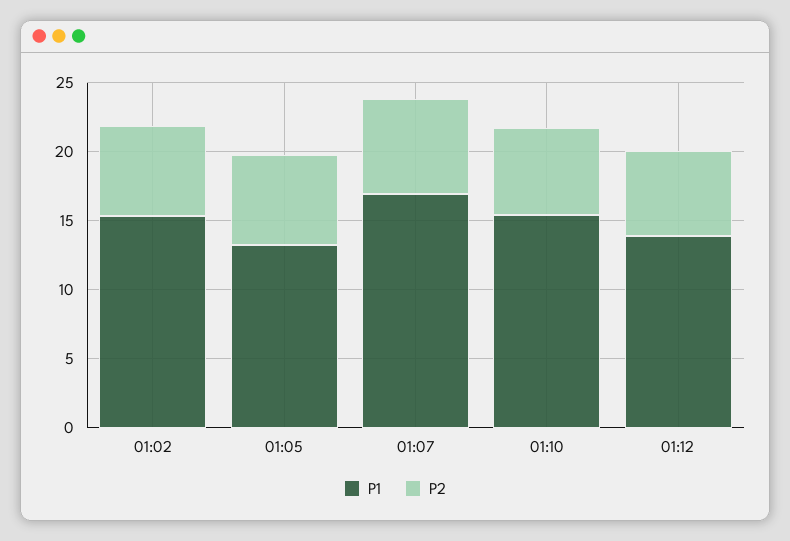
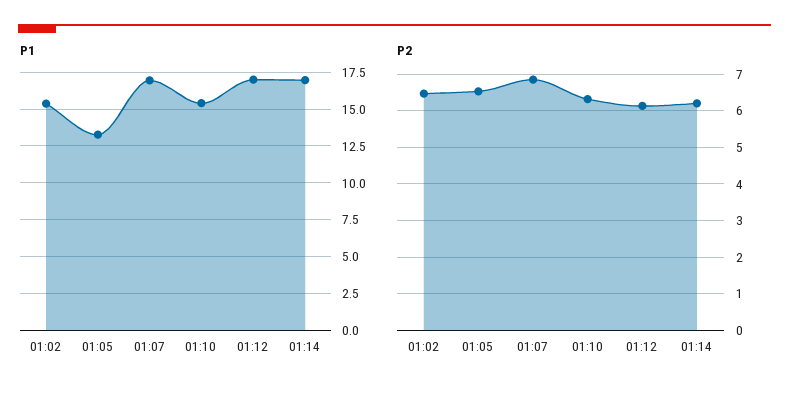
P1, 01:12: 14 -> 17
P1, 01:14: none -> 17
P2, 01:14: none -> 6.2

